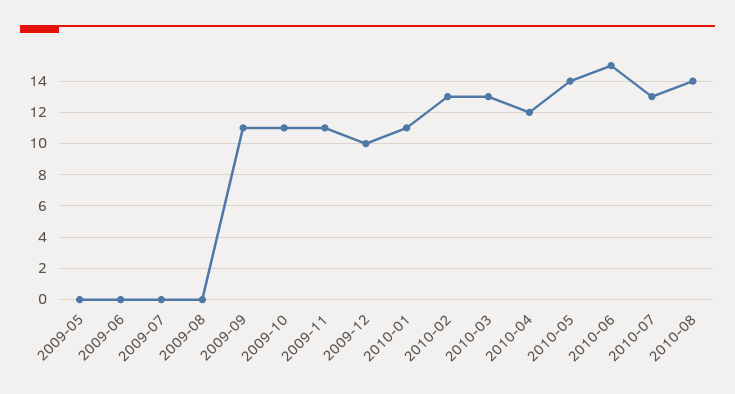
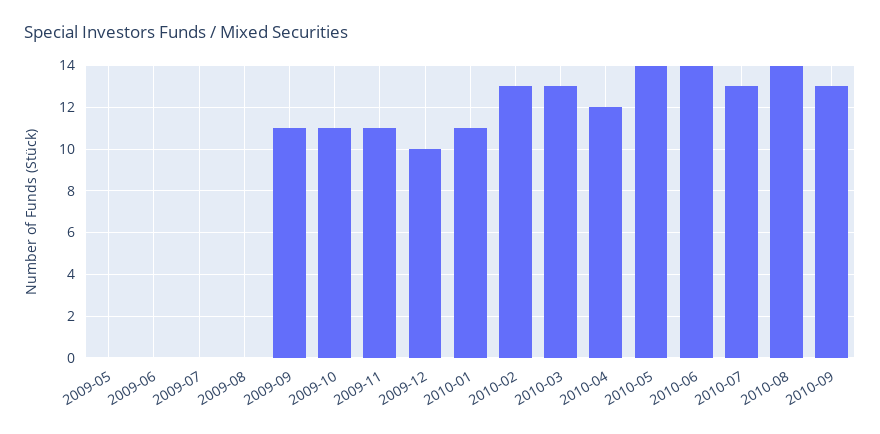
2010-06: 15 -> 14
2010-09: none -> 13

